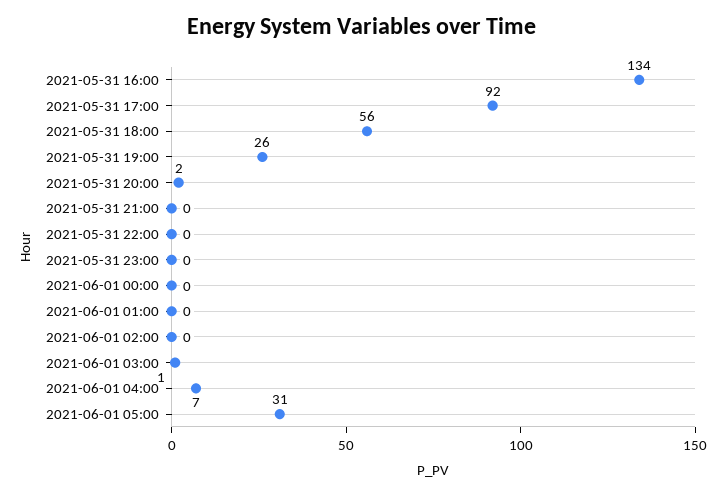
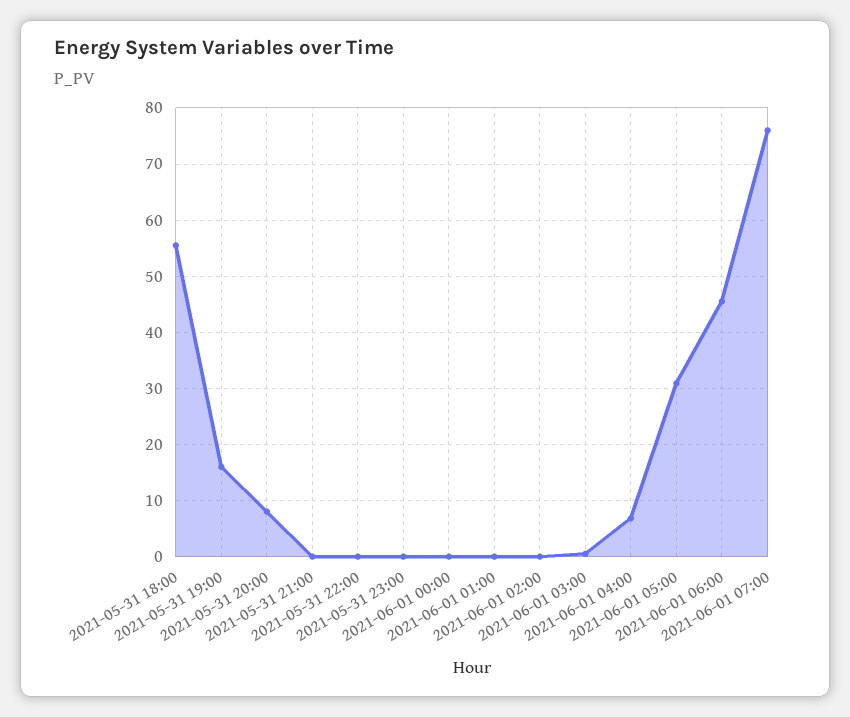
2021-05-31 16:00: 134 -> none
2021-05-31 17:00: 92 -> none
2021-05-31 19:00: 26 -> 16
2021-05-31 20:00: 2 -> 8
2021-06-01 06:00: none -> 46
2021-06-01 07:00: none -> 76

